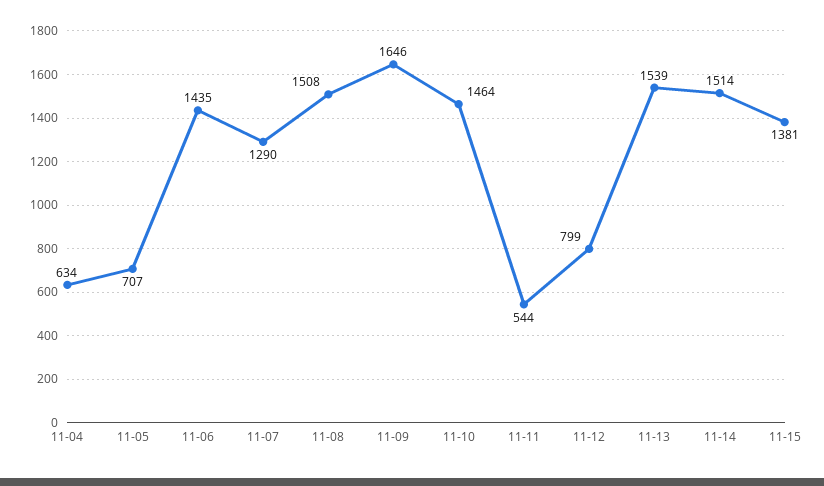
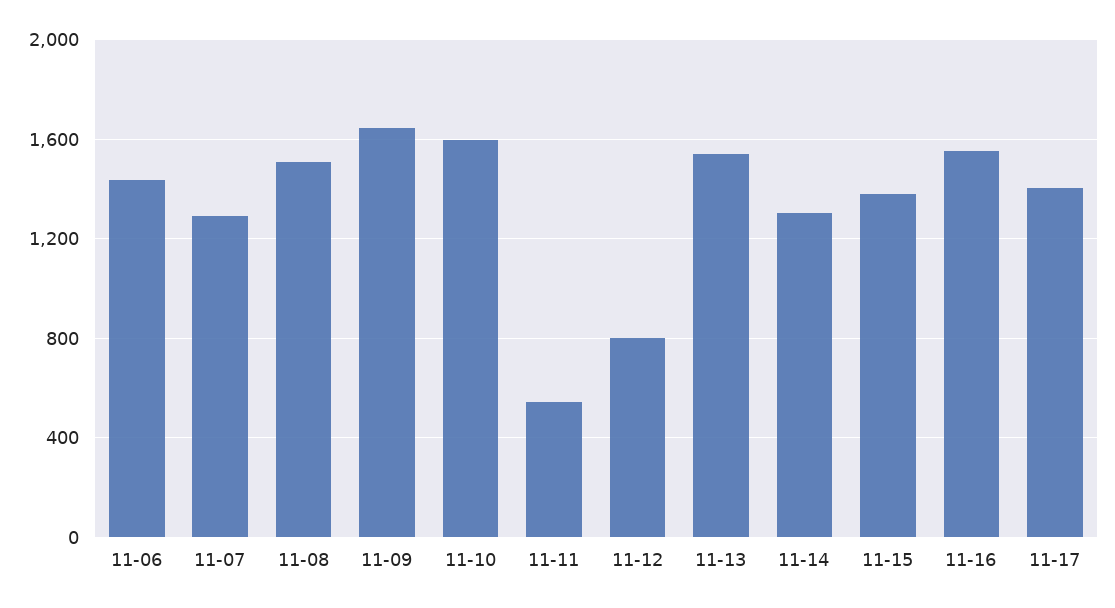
11-04: 634 -> none
11-05: 707 -> none
11-10: 1464 -> 1600
11-14: 1514 -> 1300
11-16: none -> 1550
11-17: none -> 1400

